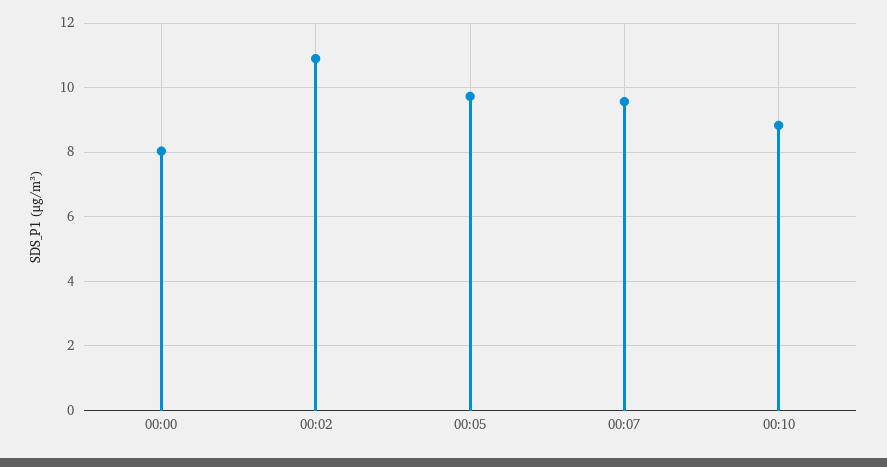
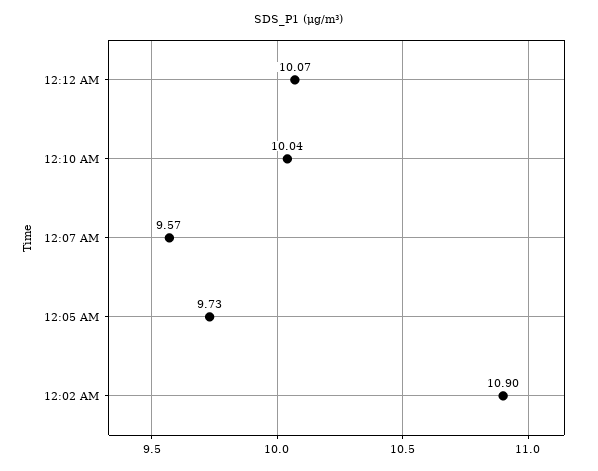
00:00: 8 -> none
00:10: 8.8 -> 10.04
12:12 AM: none -> 10.07

